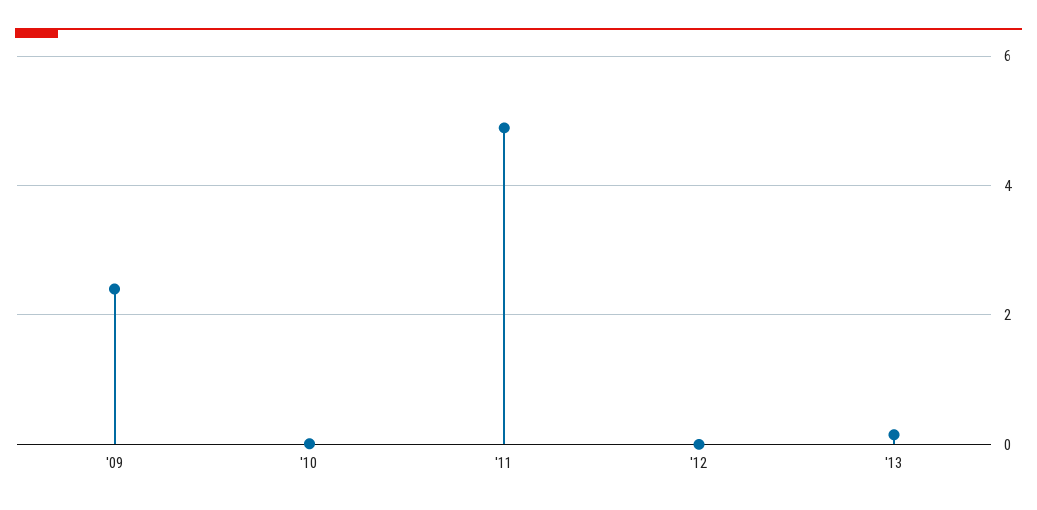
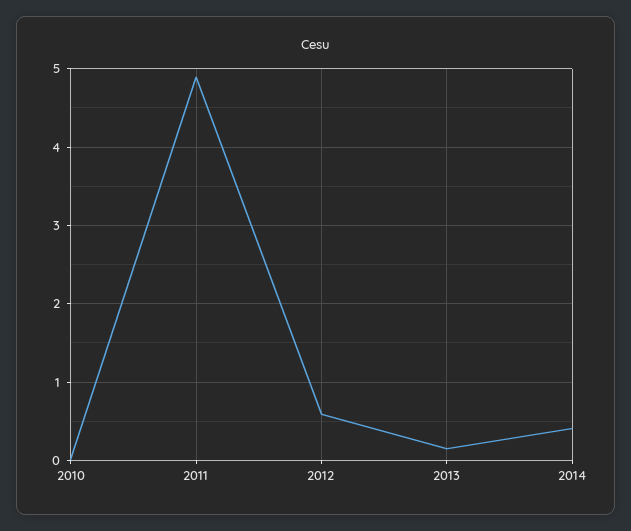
'09: 2.4 -> none
'12: 0 -> 0.6
2014: none -> 0.4

